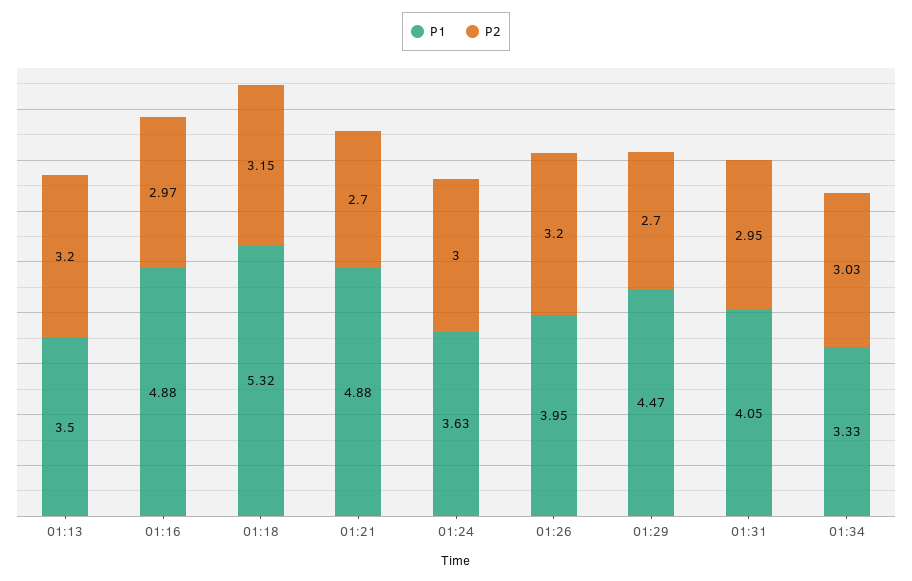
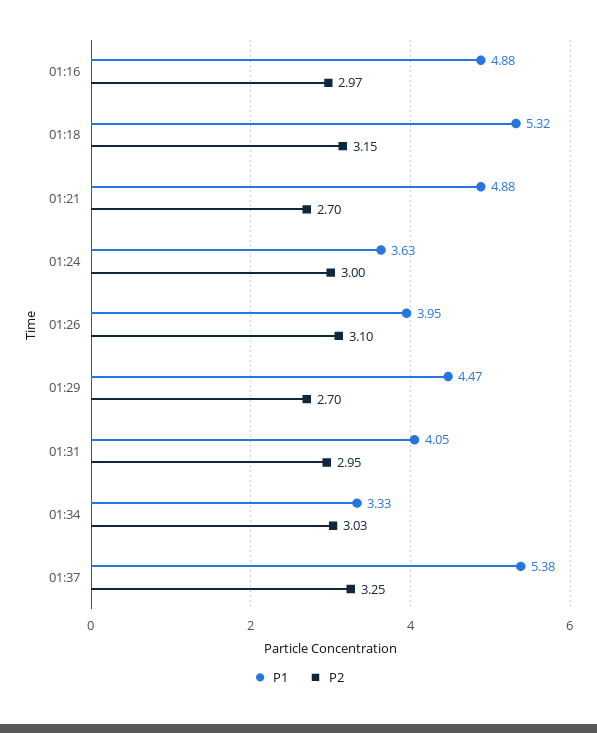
P1, 01:13: 3.5 -> none
P2, 01:13: 3.2 -> none
P2, 01:26: 3.2 -> 3.1
P1, 01:37: none -> 5.38
P2, 01:37: none -> 3.25

